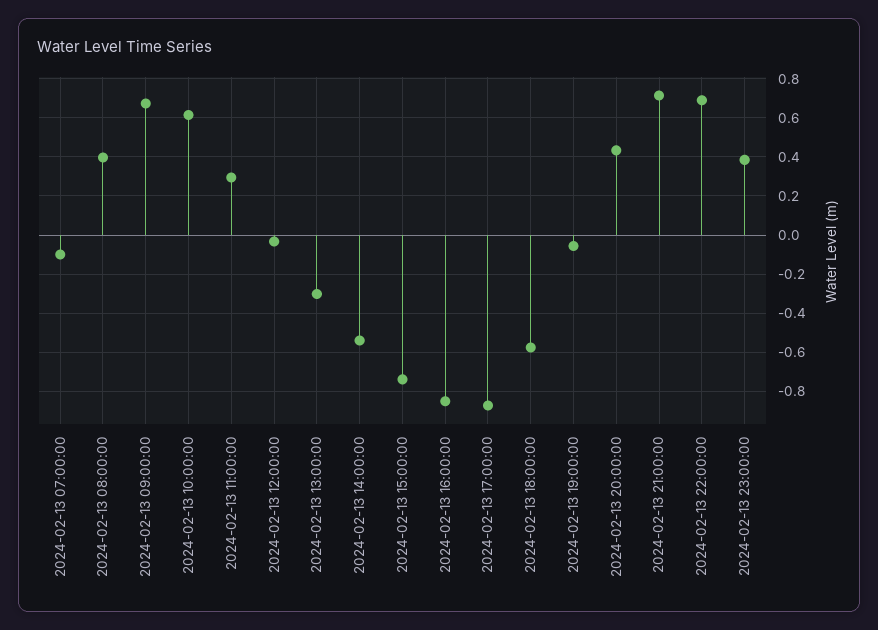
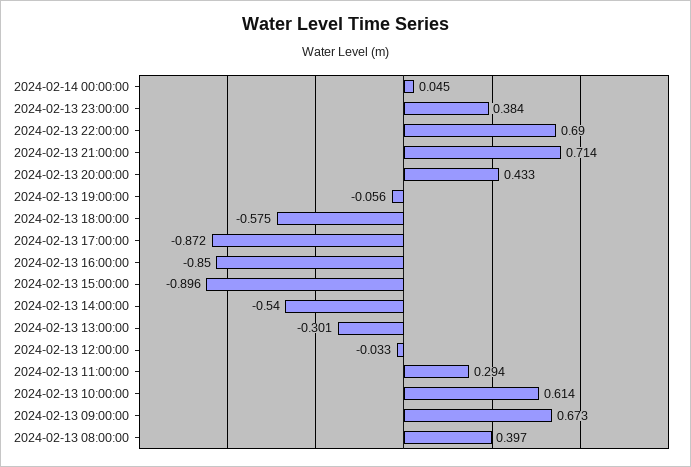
2024-02-13 07:00:00: -0.1 -> none
2024-02-13 15:00:00: -0.75 -> -0.896
2024-02-14 00:00:00: none -> 0.045

